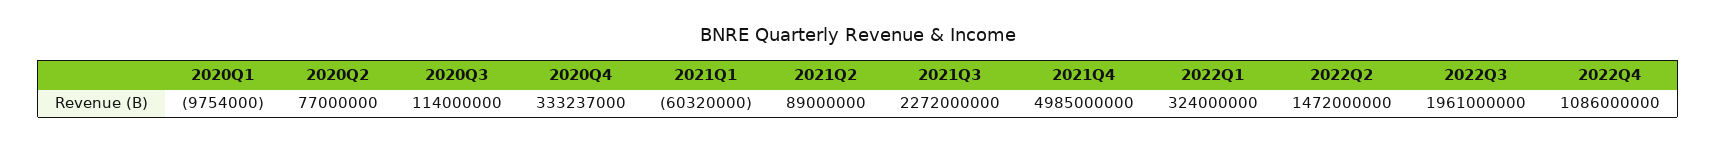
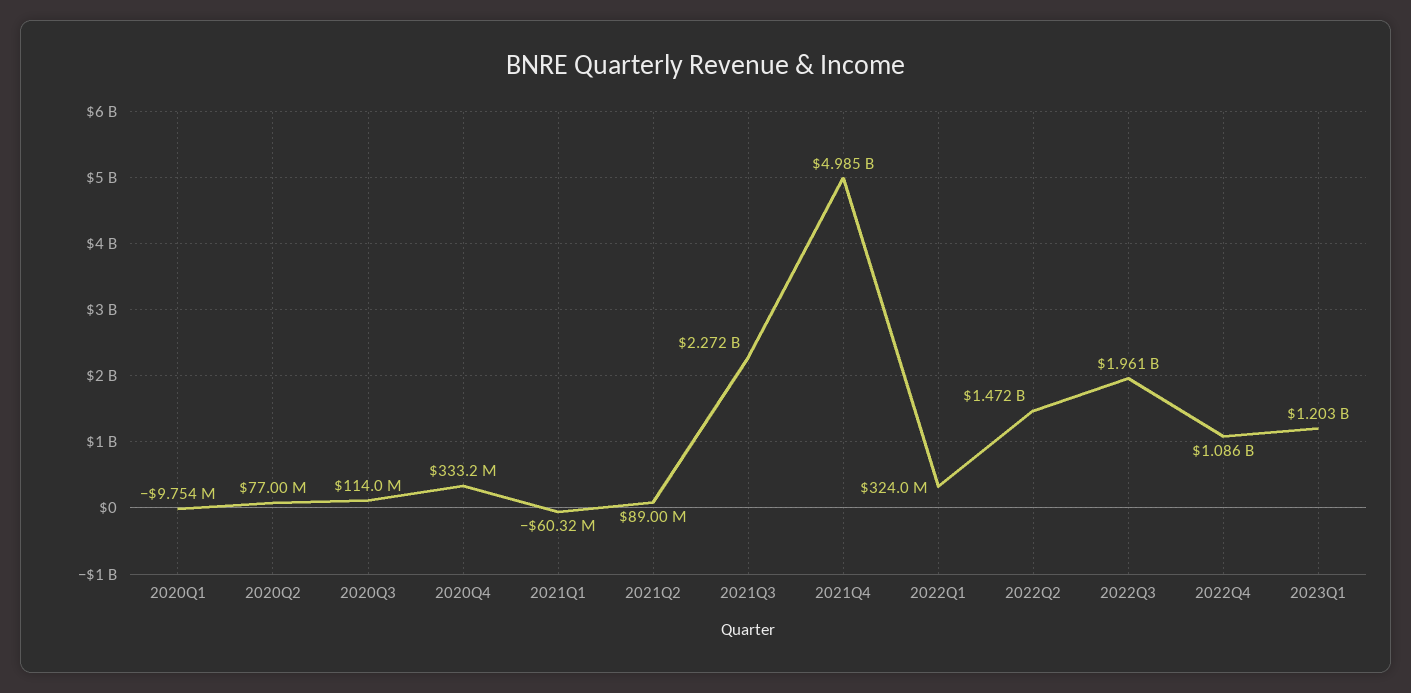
2023Q1: none -> 1203000000

